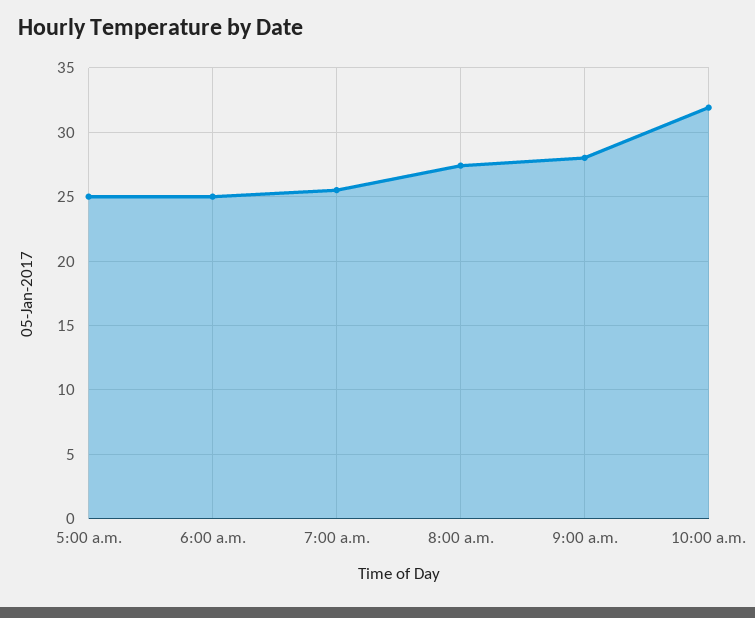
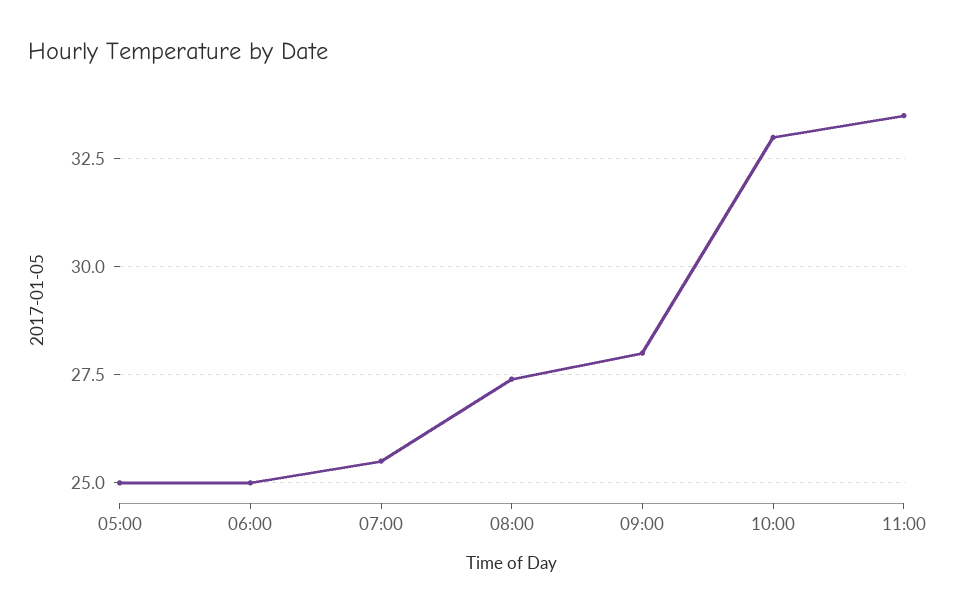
10:00 a.m.: 32 -> 33
11:00: none -> 33.5

